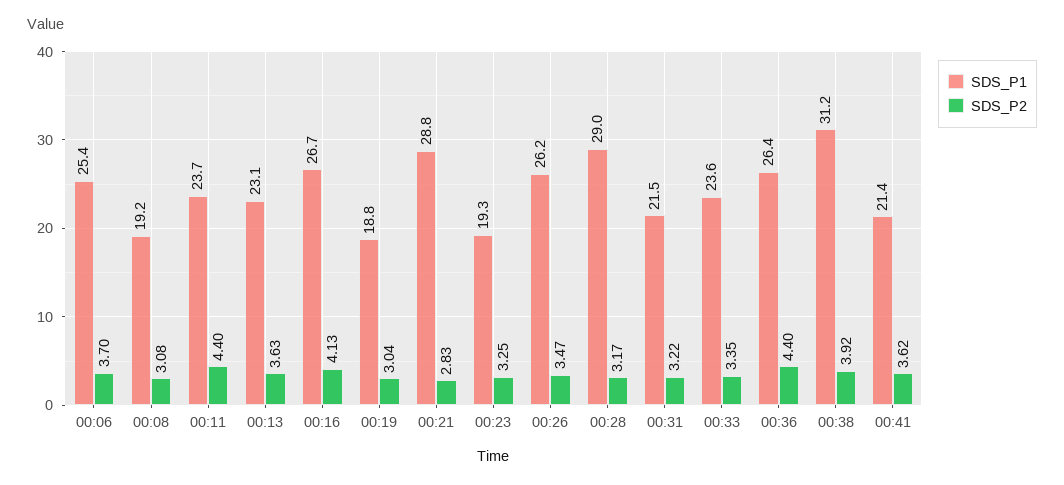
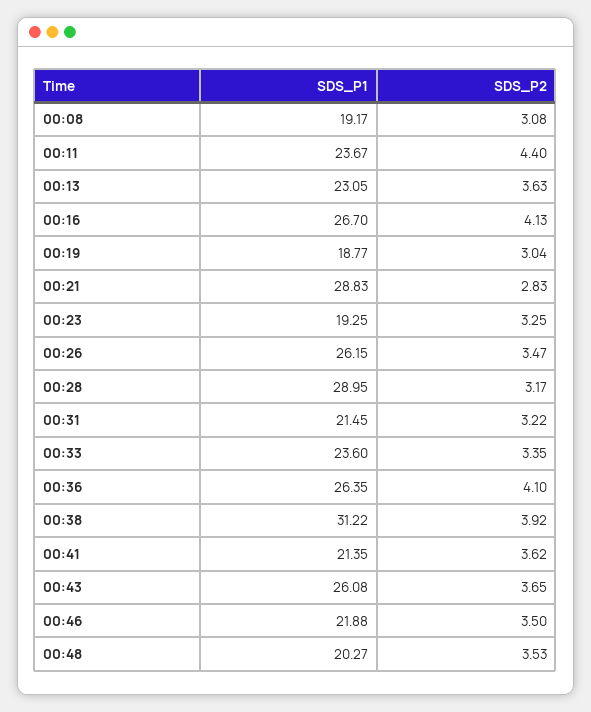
SDS_P1, 00:06: 25.4 -> none
SDS_P2, 00:06: 3.7 -> none
SDS_P2, 00:36: 4.4 -> 4.1
SDS_P1, 00:43: none -> 26.08
SDS_P2, 00:43: none -> 3.65
SDS_P1, 00:46: none -> 21.88
SDS_P2, 00:46: none -> 3.5
SDS_P1, 00:48: none -> 20.27
SDS_P2, 00:48: none -> 3.53

